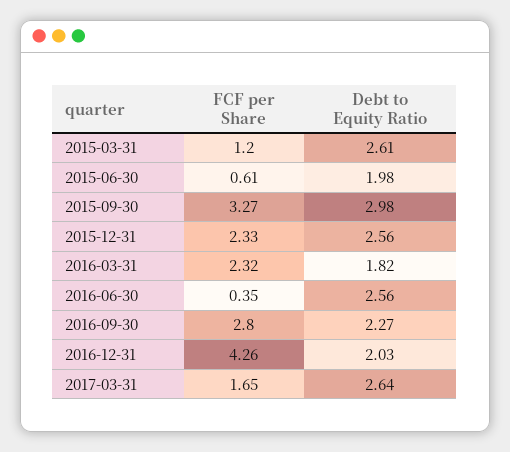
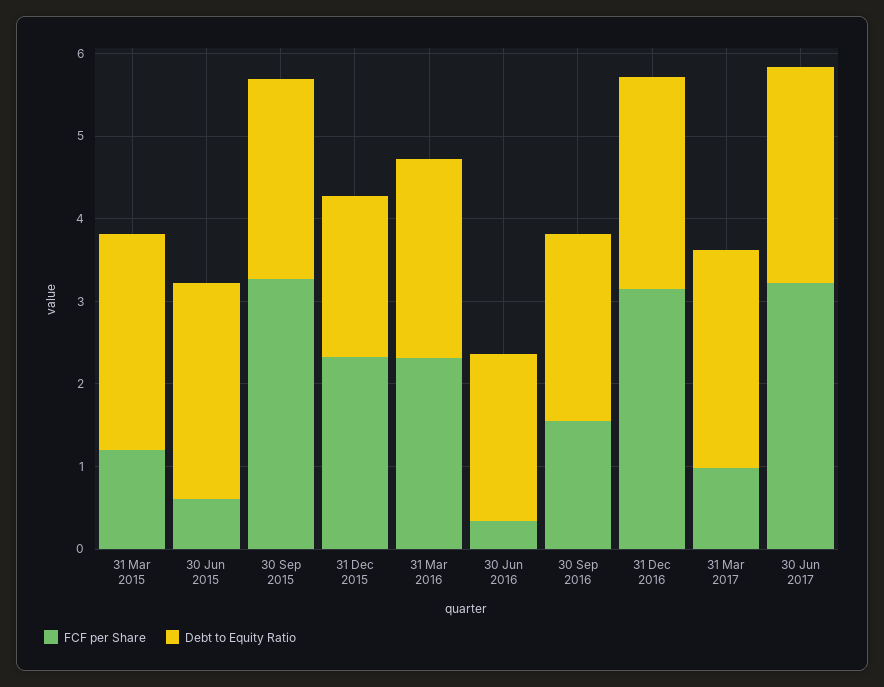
Debt to Equity Ratio, 2015-06-30: 1.98 -> 2.6
Debt to Equity Ratio, 2015-09-30: 2.98 -> 2.4
Debt to Equity Ratio, 2015-12-31: 2.56 -> 2
Debt to Equity Ratio, 2016-03-31: 1.82 -> 2.4
Debt to Equity Ratio, 2016-06-30: 2.56 -> 2
FCF per Share, 2016-09-30: 2.8 -> 1.6
FCF per Share, 2016-12-31: 4.26 -> 3.2
Debt to Equity Ratio, 2016-12-31: 2.03 -> 2.6
FCF per Share, 2017-03-31: 1.65 -> 1
FCF per Share, 30 Jun 2017: none -> 3.2
Debt to Equity Ratio, 30 Jun 2017: none -> 2.6

